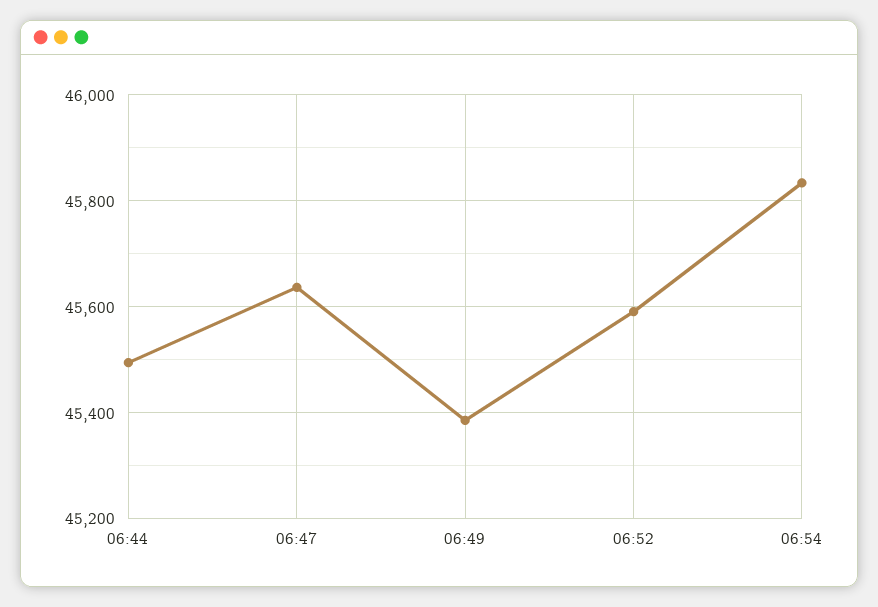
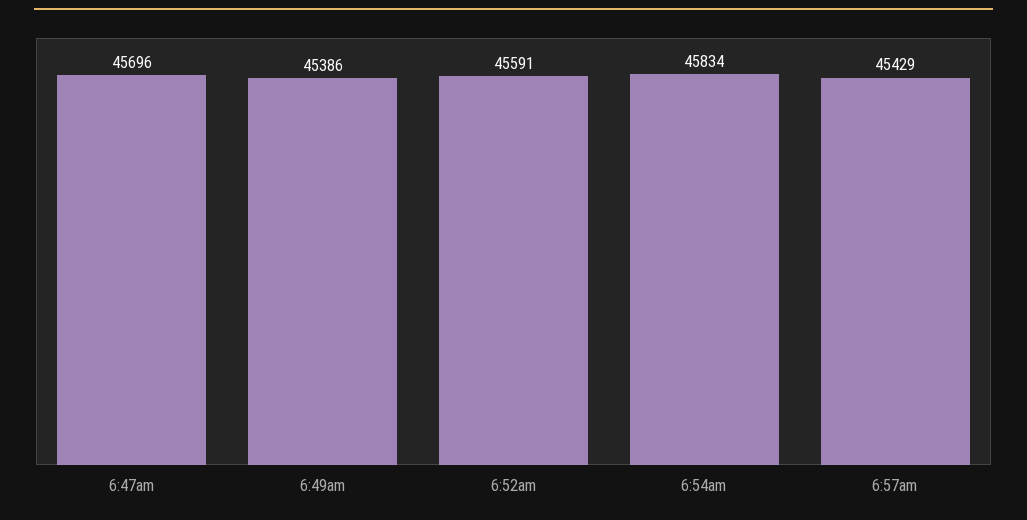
06:44: 45500 -> none
06:47: 45640 -> 45696
6:57am: none -> 45429

